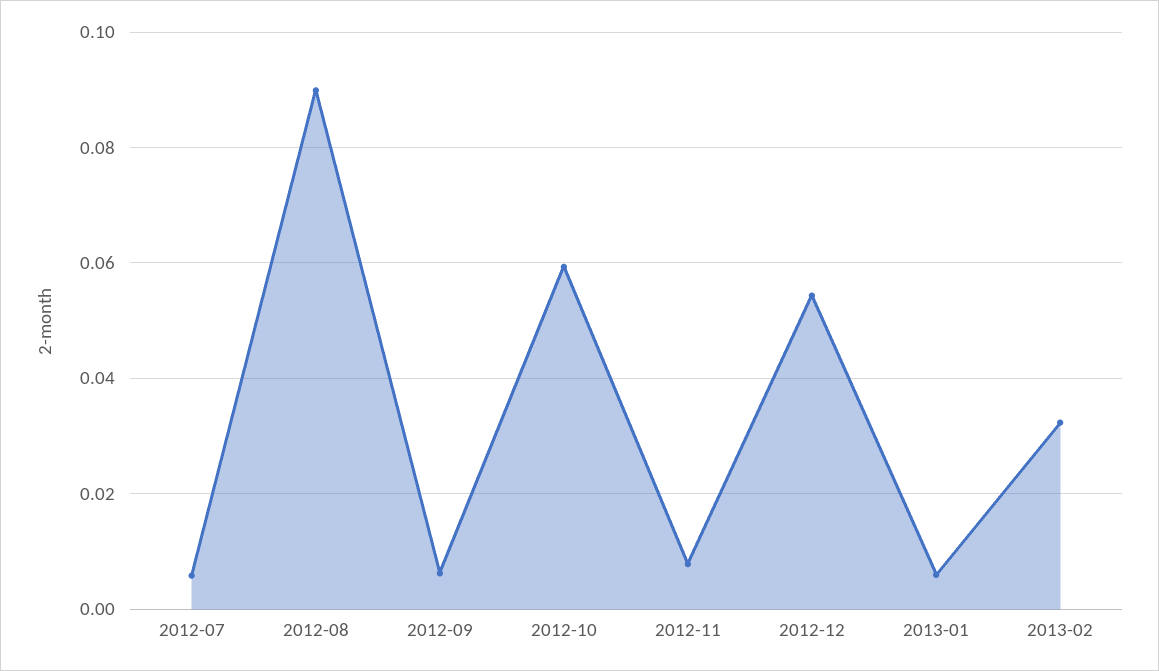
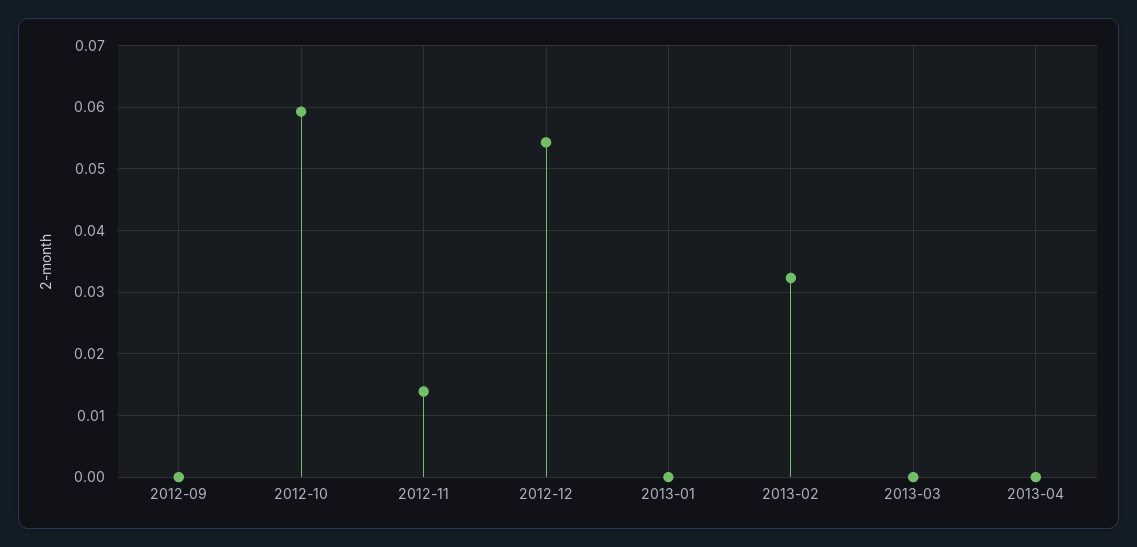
2012-07: 0.006 -> none
2012-08: 0.09 -> none
2012-09: 0.006 -> 0
2012-11: 0.008 -> 0.014
2013-01: 0.006 -> 0
2013-03: none -> 0
2013-04: none -> 0

